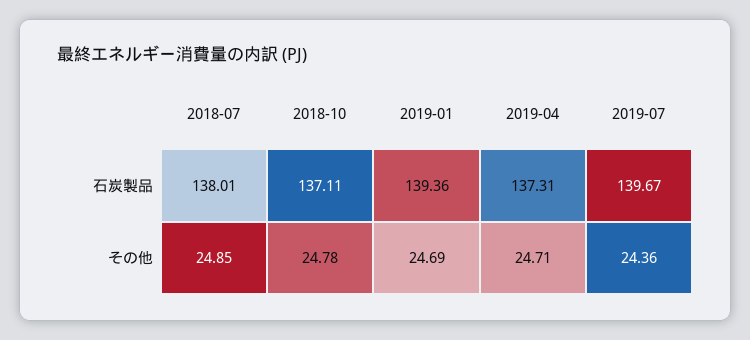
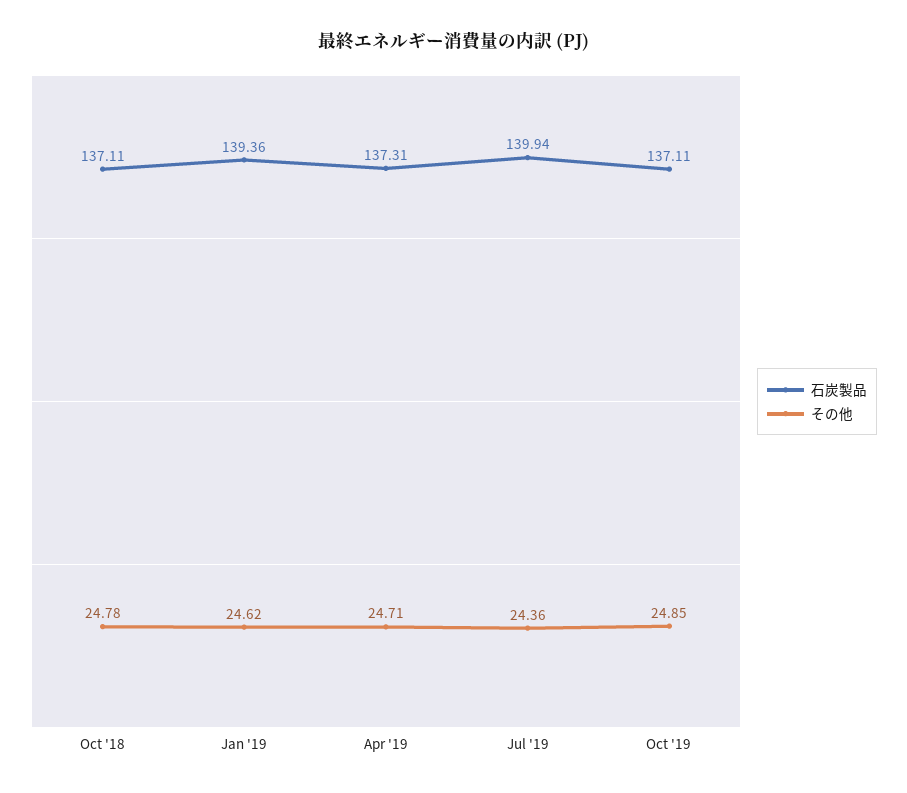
石炭製品, 2018-07: 138.01 -> none
石炭製品, 2019-07: 139.67 -> 139.94
その他, 2018-07: 24.85 -> none
その他, 2019-01: 24.69 -> 24.62
石炭製品, Oct '19: none -> 137.11
その他, Oct '19: none -> 24.85

